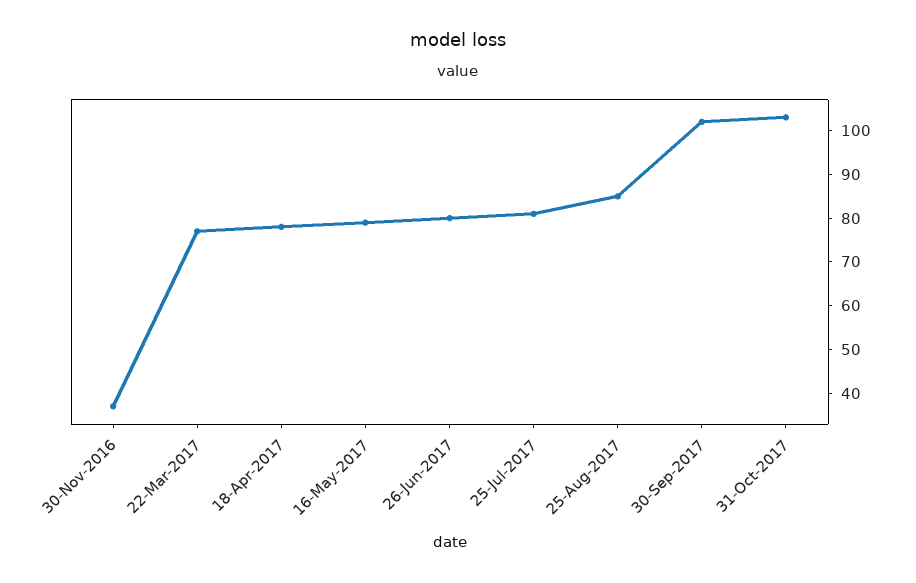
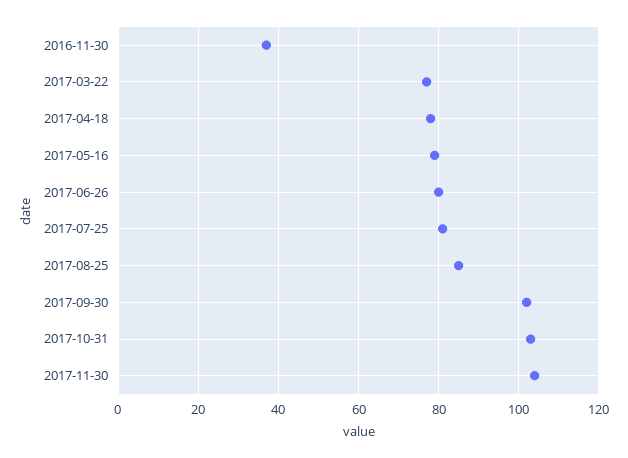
2017-11-30: none -> 105

